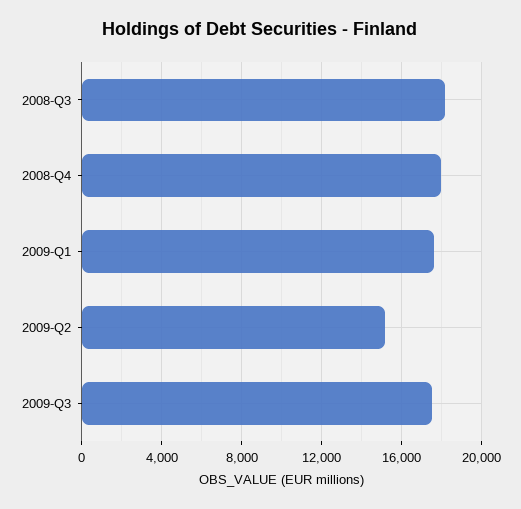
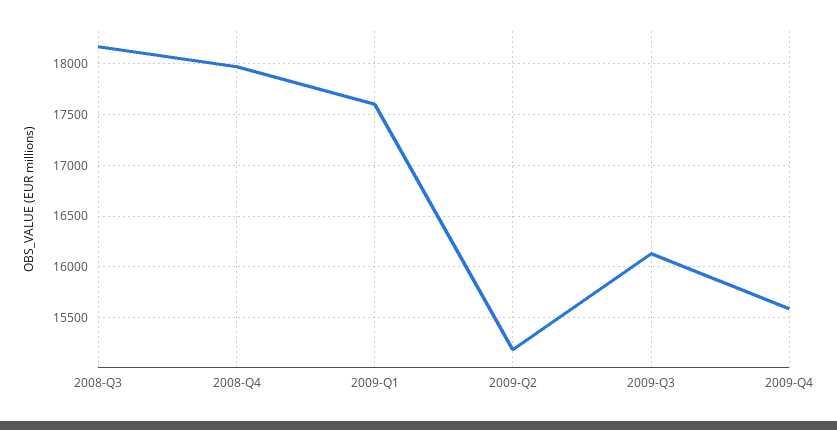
2009-Q3: 17500 -> 16100
2009-Q4: none -> 15600

